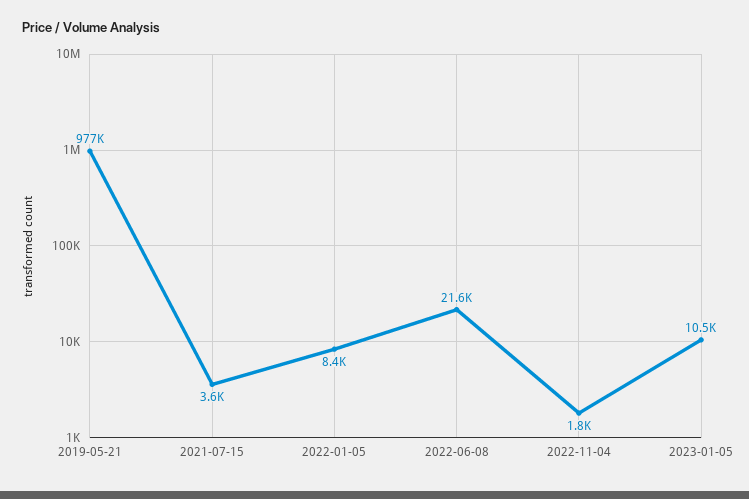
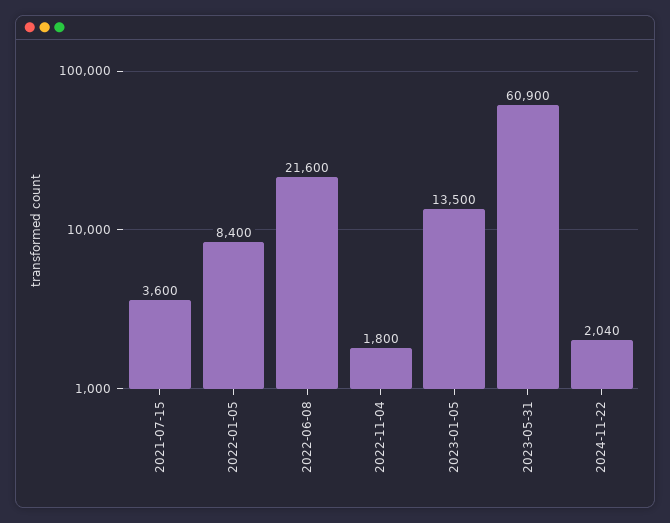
2019-05-21: 977000 -> none
2023-01-05: 10500 -> 13500
2023-05-31: none -> 60900
2024-11-22: none -> 2040

